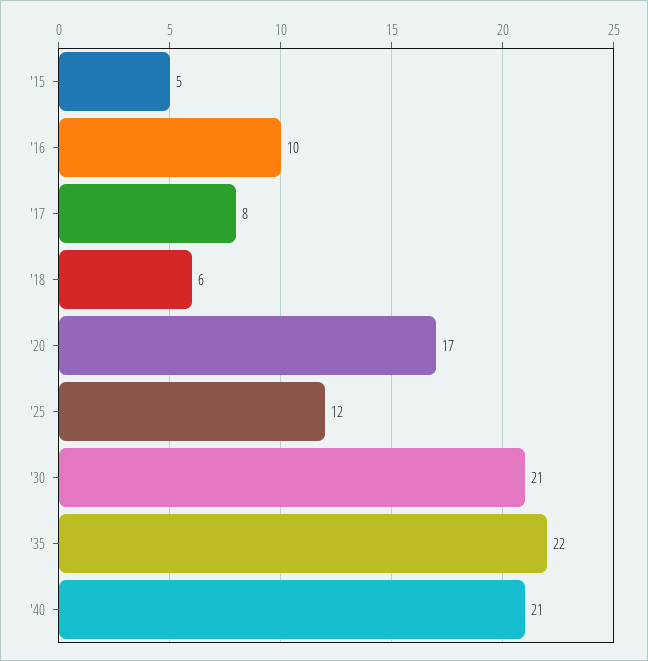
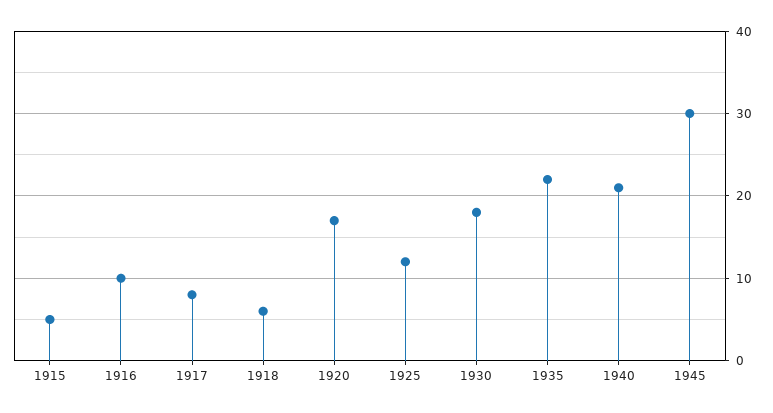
'30: 21 -> 18
1945: none -> 30

